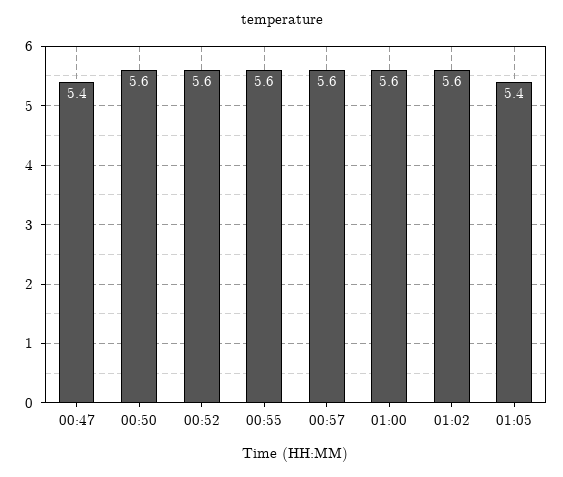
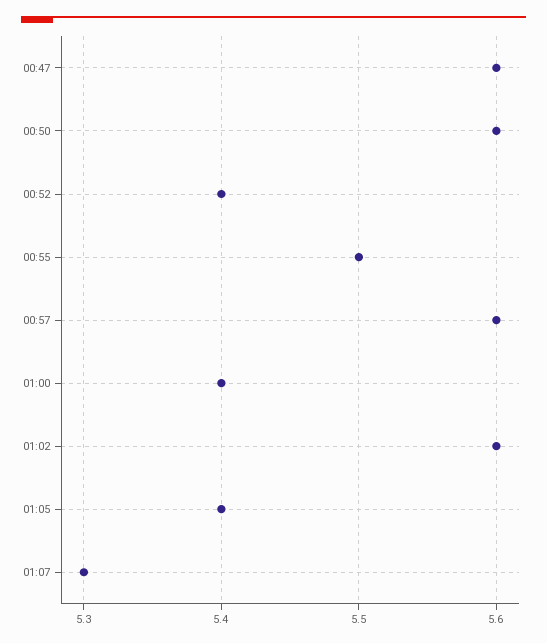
00:47: 5.4 -> 5.6
00:52: 5.6 -> 5.4
00:55: 5.6 -> 5.5
01:00: 5.6 -> 5.4
01:07: none -> 5.3

